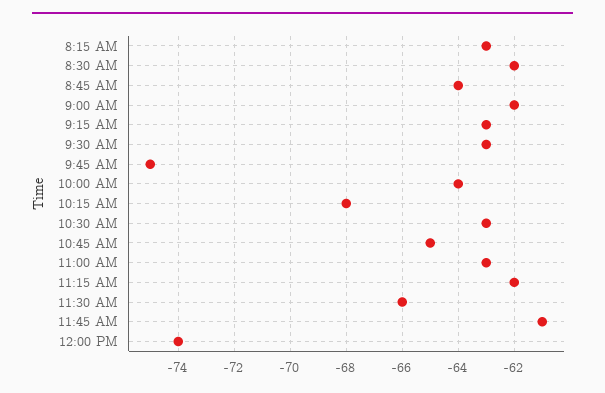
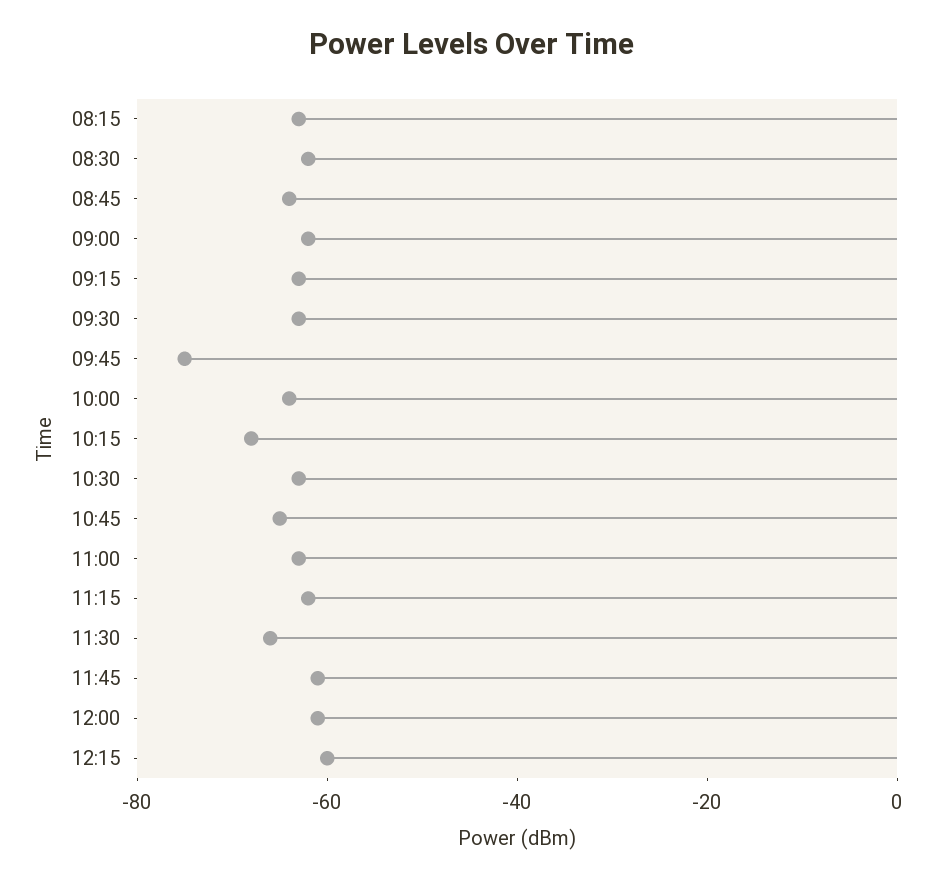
12:00 PM: -74 -> -60
12:15: none -> -60

